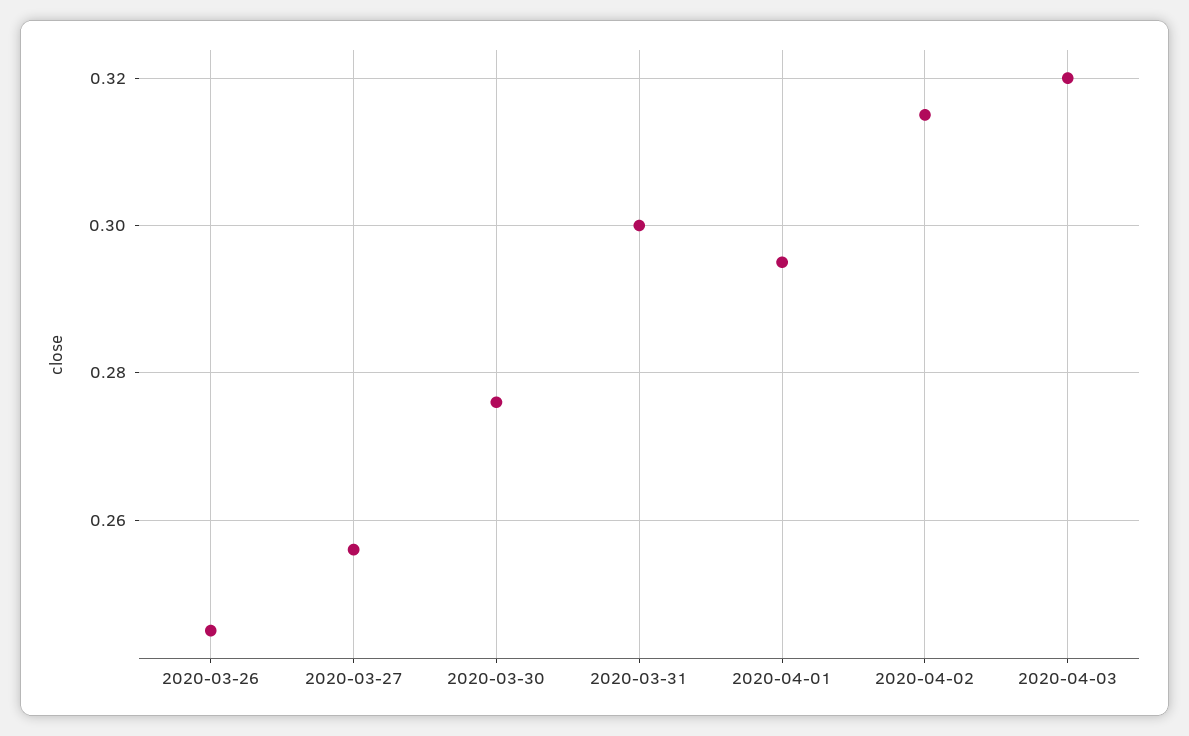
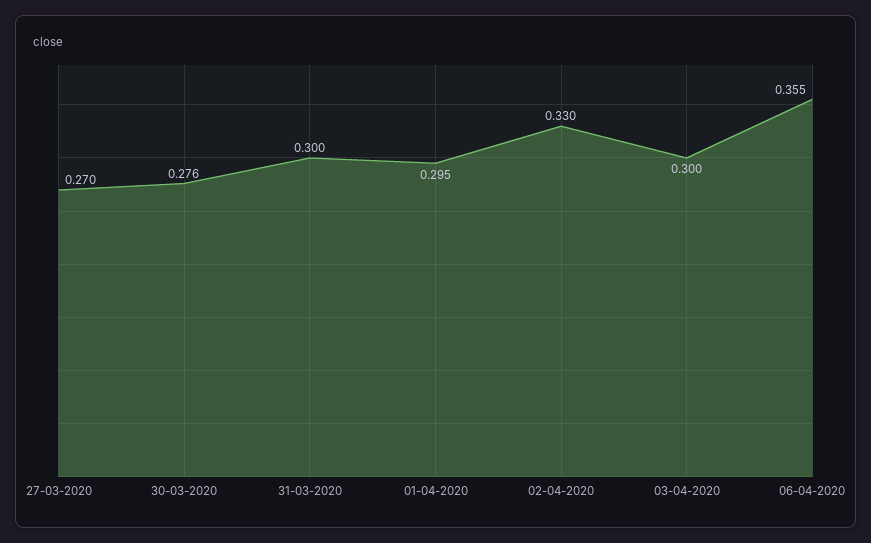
2020-03-26: 0.245 -> none
2020-03-27: 0.255 -> 0.27
2020-04-02: 0.315 -> 0.33
2020-04-03: 0.32 -> 0.3
06-04-2020: none -> 0.355

